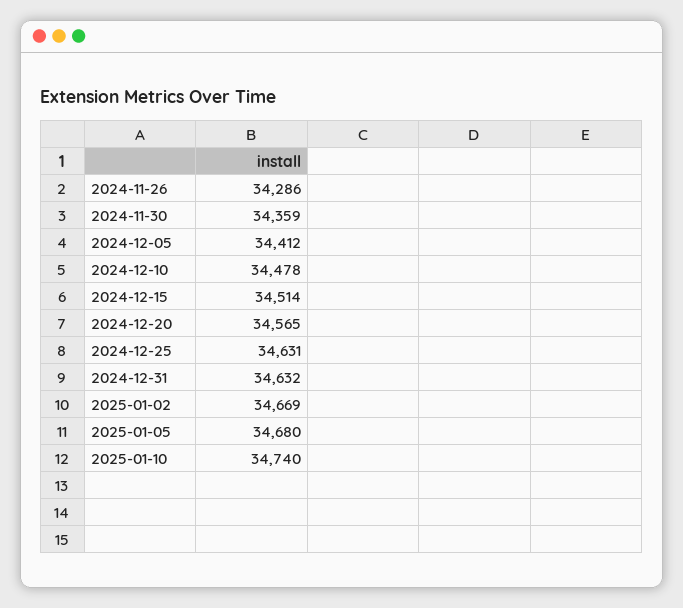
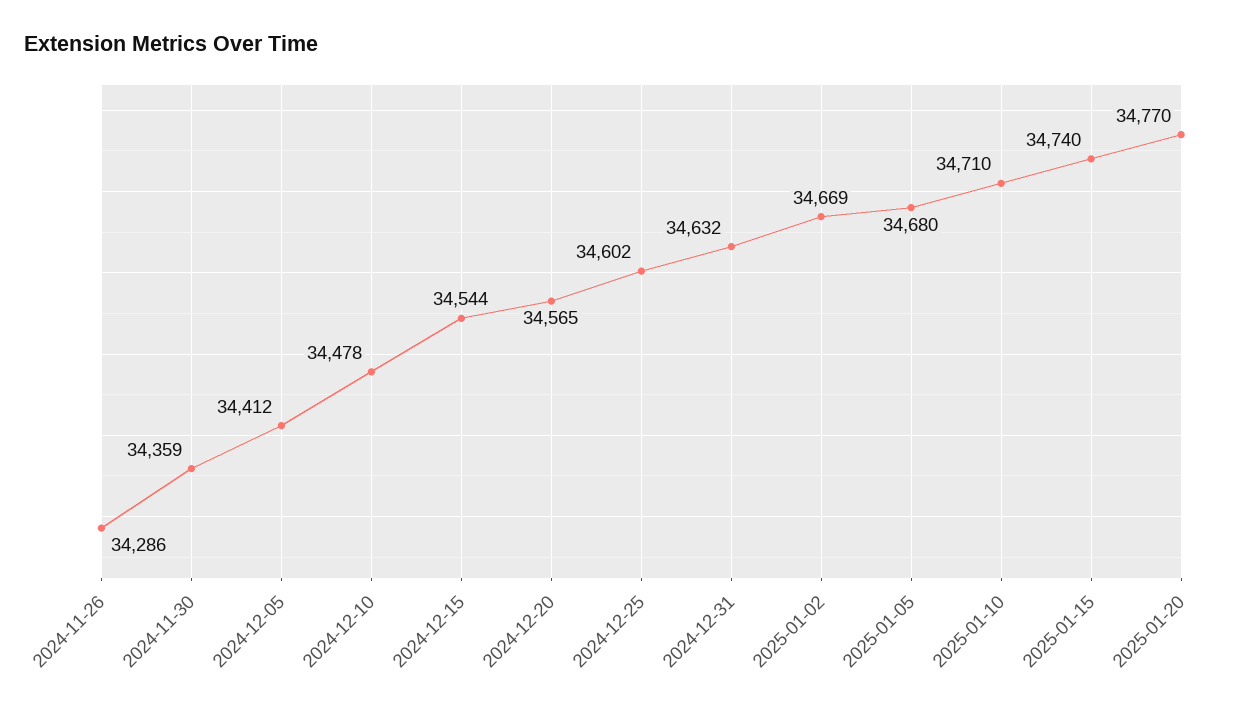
2024-12-15: 34514 -> 34544
2024-12-25: 34631 -> 34602
2025-01-10: 34740 -> 34710
2025-01-15: none -> 34740
2025-01-20: none -> 34770

